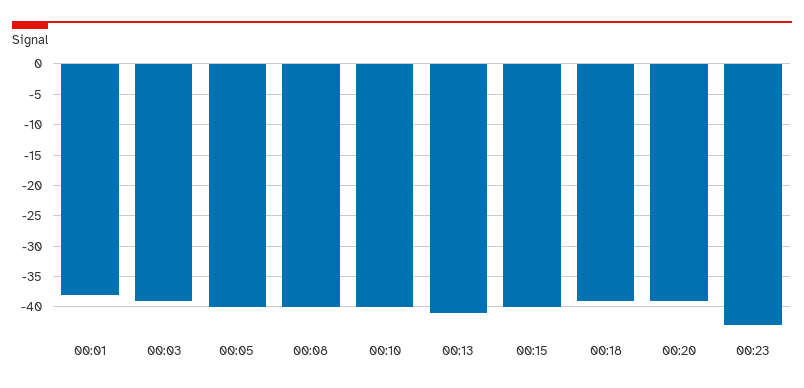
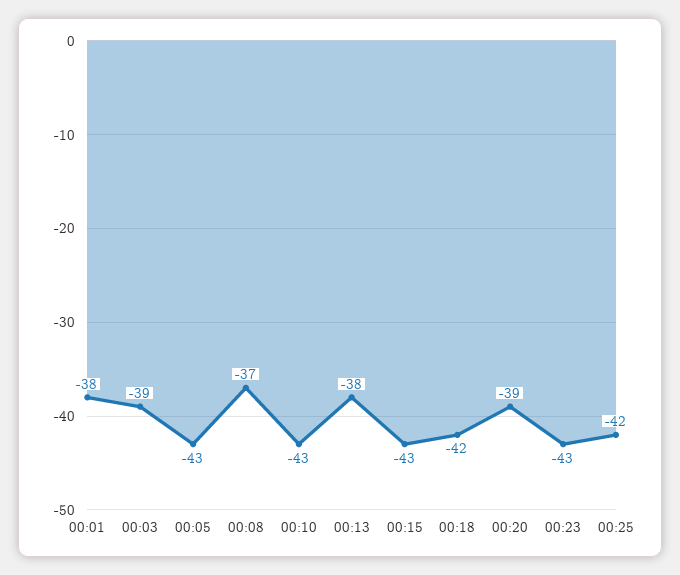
00:05: -40 -> -43
00:08: -40 -> -37
00:10: -40 -> -43
00:13: -41 -> -38
00:15: -40 -> -43
00:18: -39 -> -42
00:25: none -> -42

